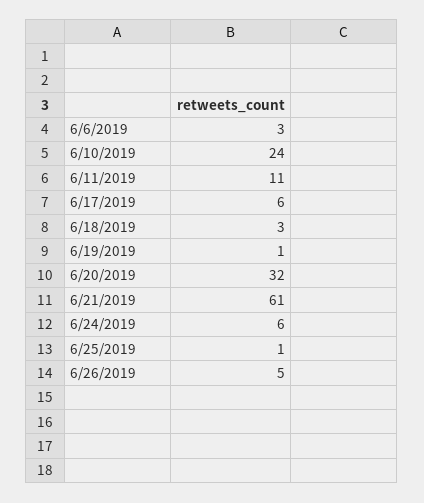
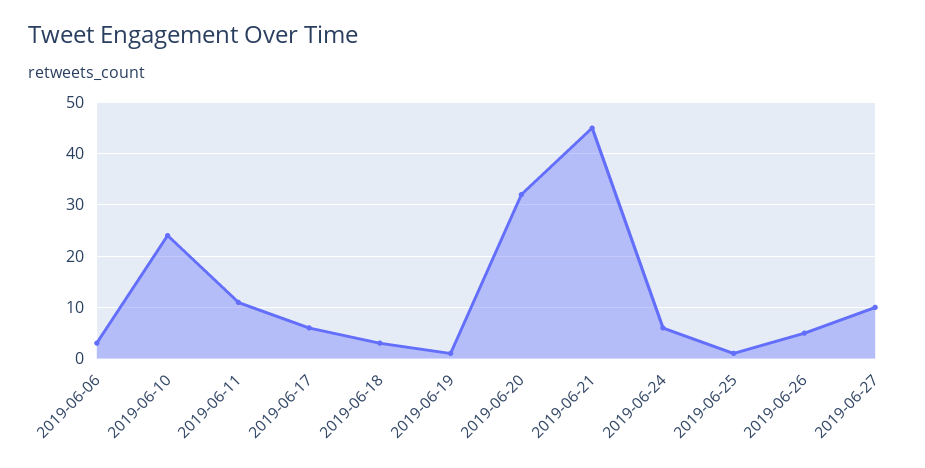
6/21/2019: 61 -> 45
2019-06-27: none -> 10

